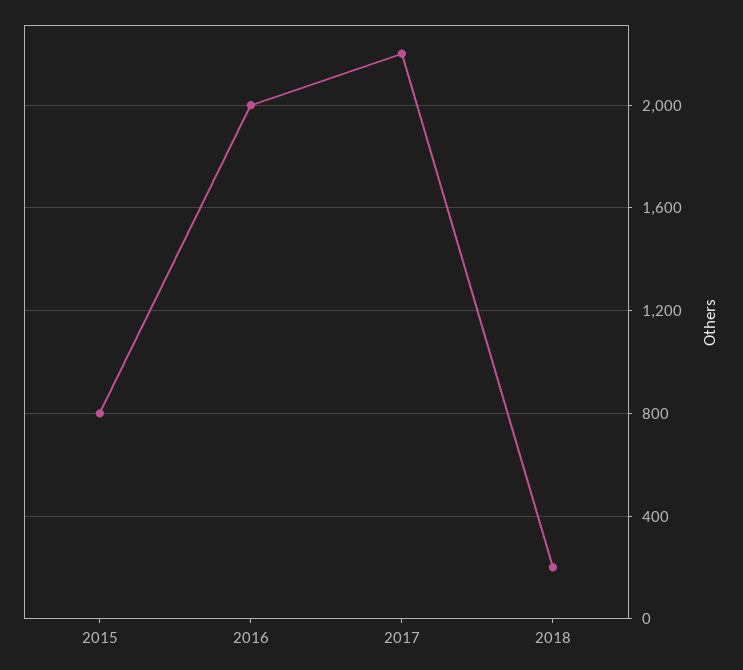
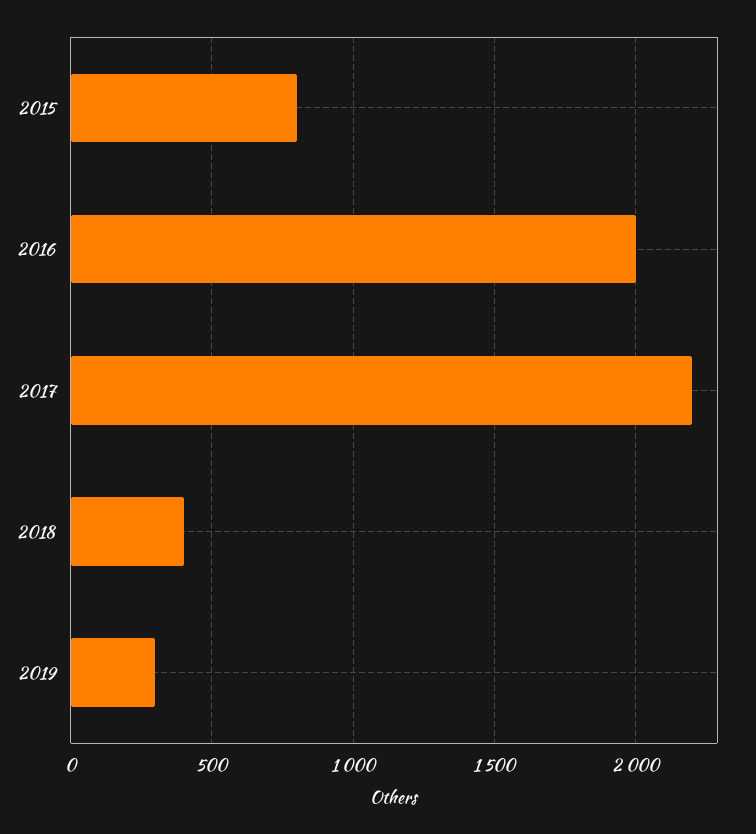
2018: 200 -> 400
2019: none -> 300

